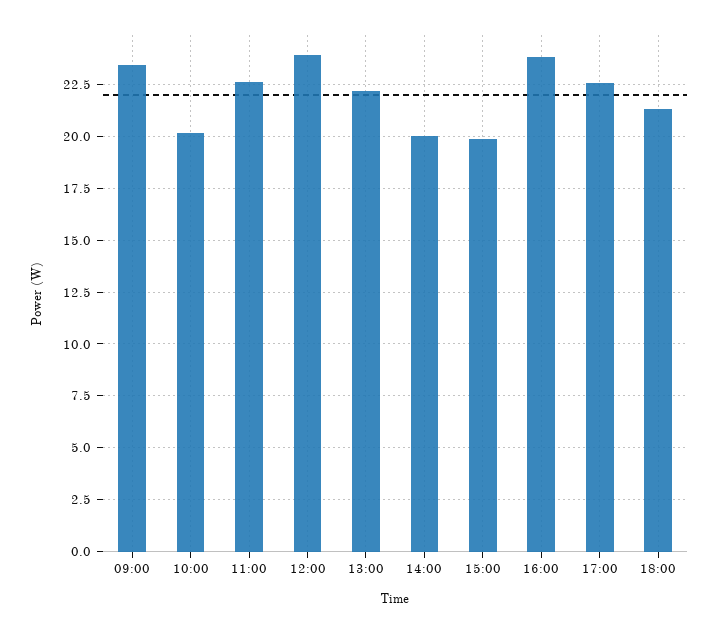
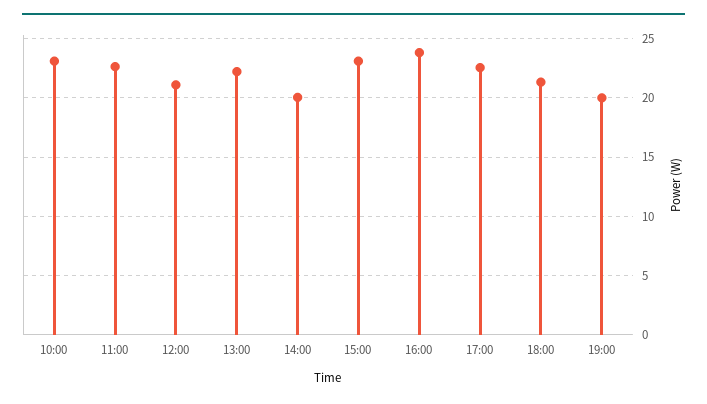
09:00: 23.5 -> none
10:00: 20 -> 23
12:00: 24 -> 21
15:00: 20 -> 23
19:00: none -> 20

